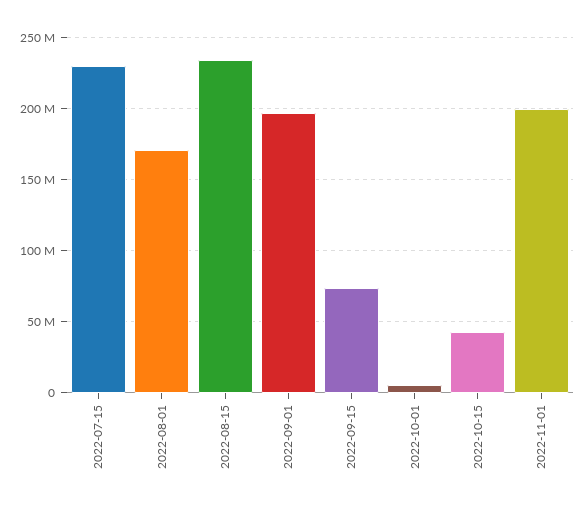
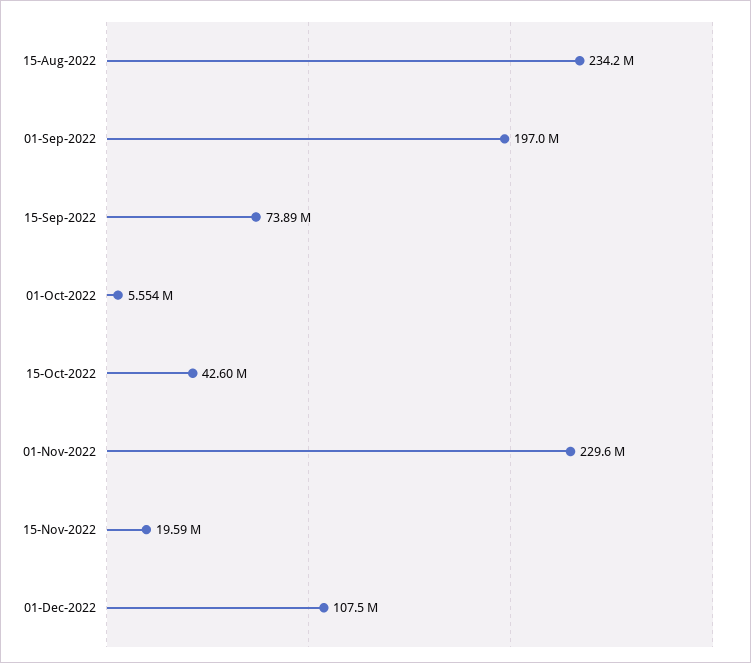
2022-07-15: 230000000 -> none
2022-08-01: 170000000 -> none
2022-11-01: 200000000 -> 229600000
15-Nov-2022: none -> 19590000
01-Dec-2022: none -> 107500000

